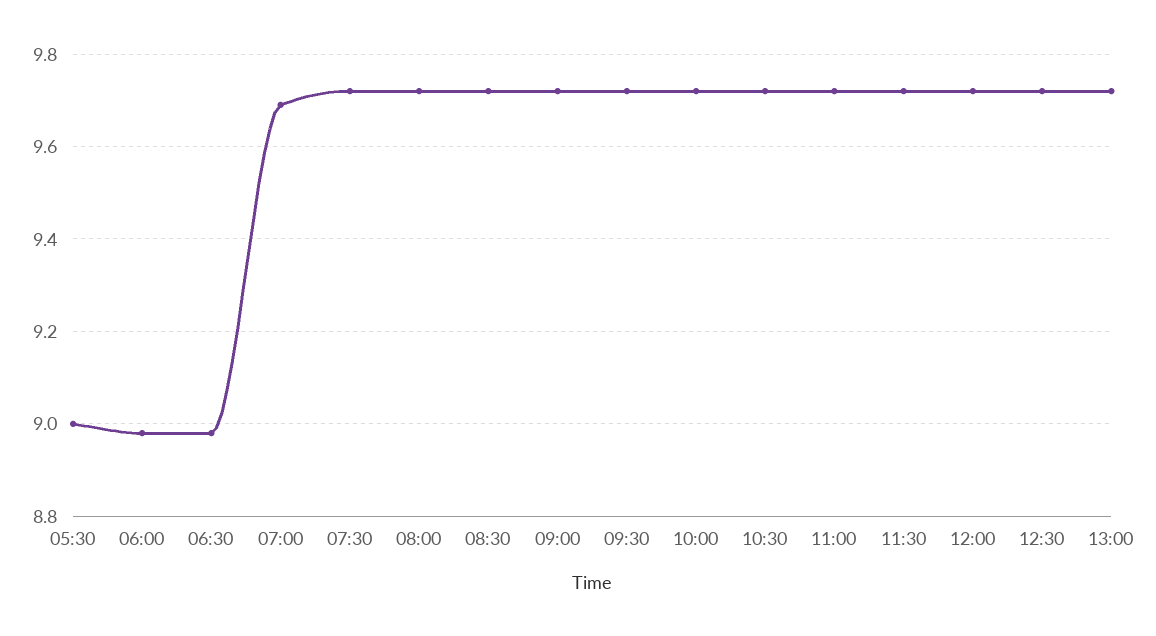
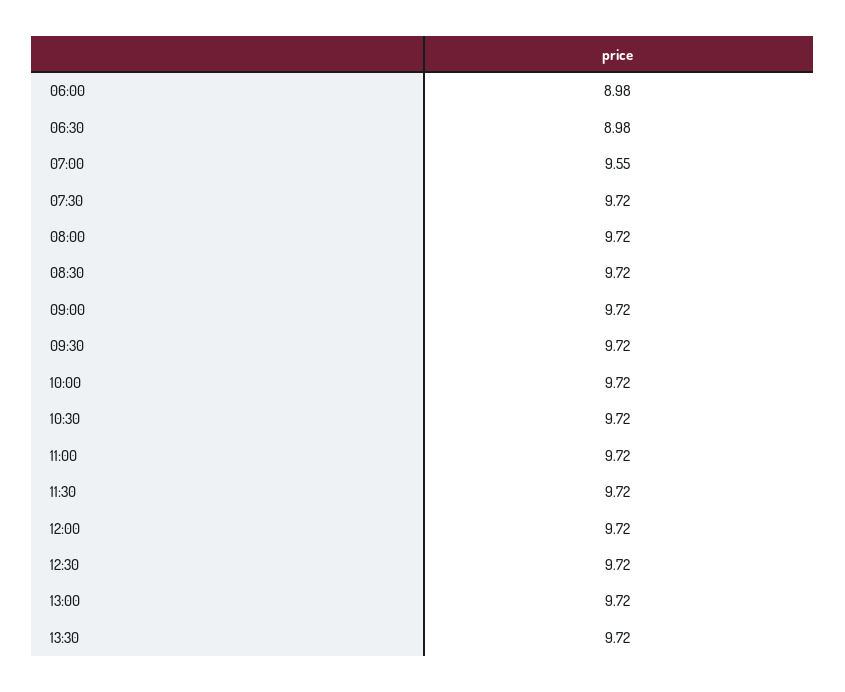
05:30: 9 -> none
07:00: 9.7 -> 9.55
13:30: none -> 9.72

